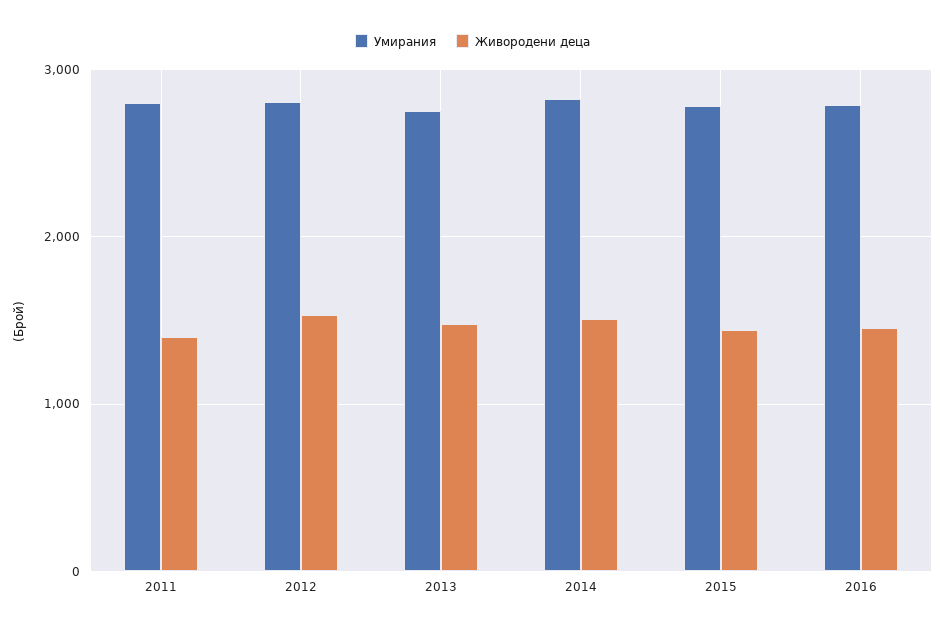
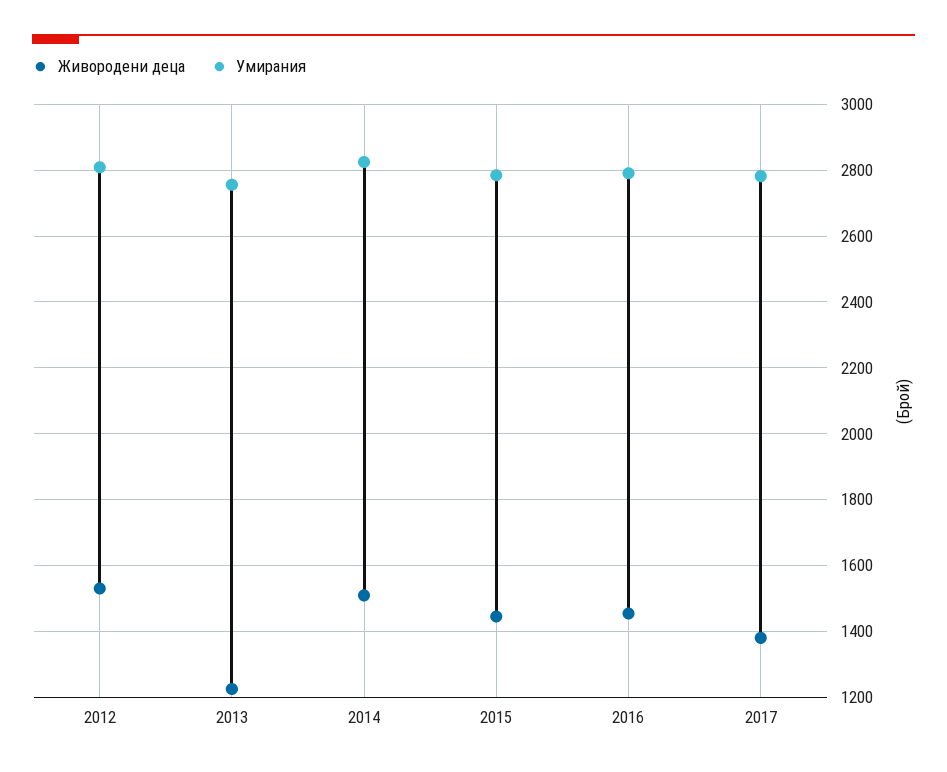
Умирания, 2011: 2800 -> none
Живородени деца, 2011: 1400 -> none
Живородени деца, 2013: 1500 -> 1220
Живородени деца, 2017: none -> 1380
Умирания, 2017: none -> 2780

